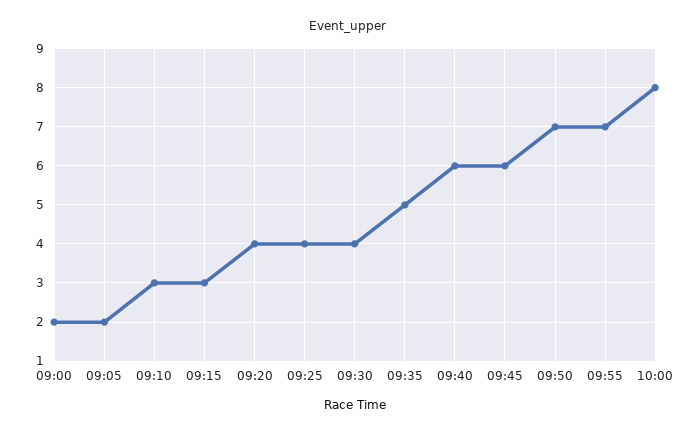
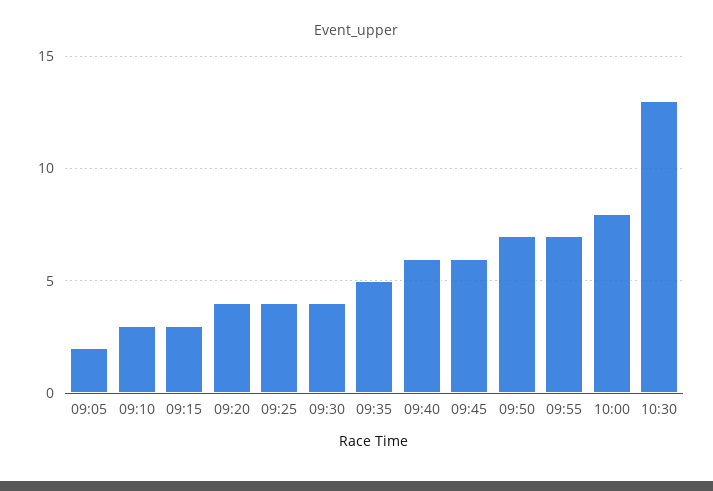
09:00: 2 -> none
10:30: none -> 13

